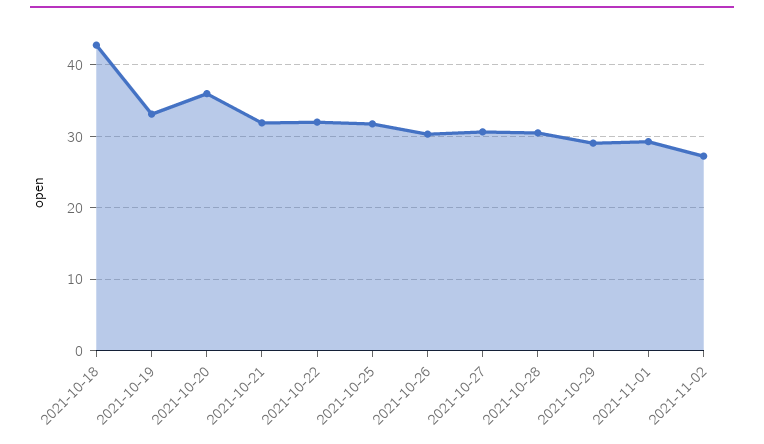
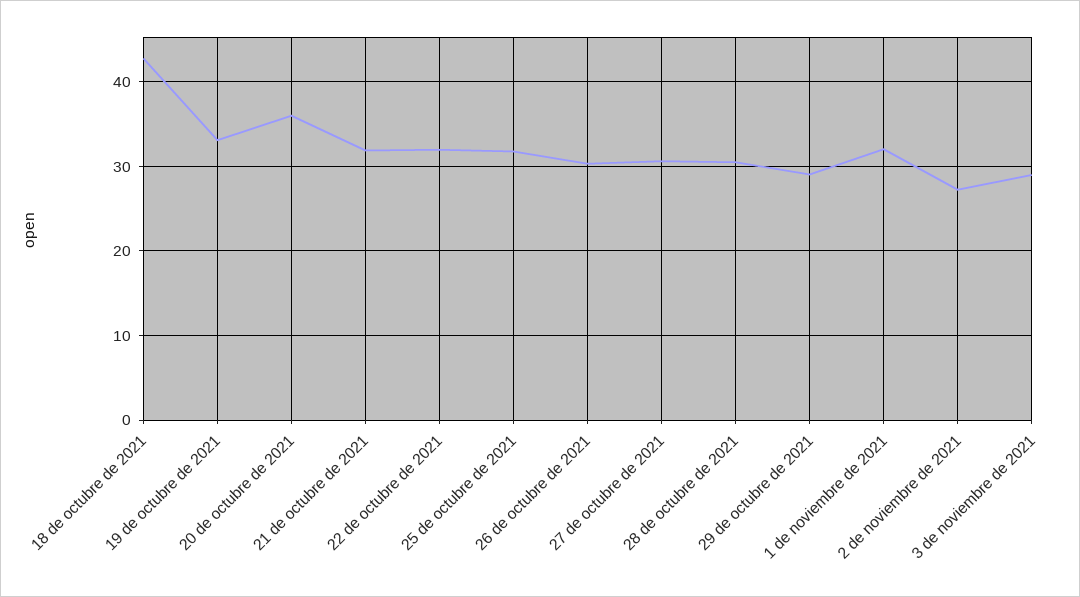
2021-11-01: 29 -> 32
3 de noviembre de 2021: none -> 29

